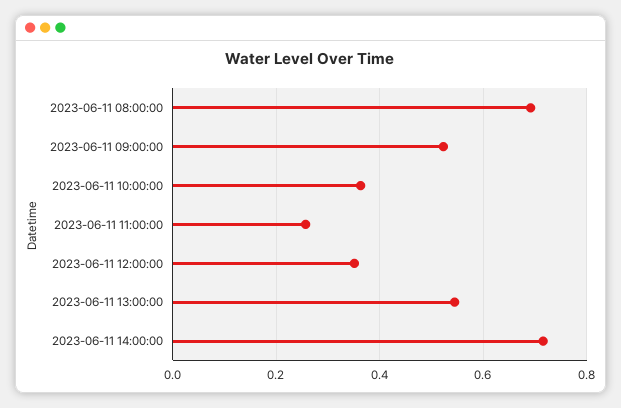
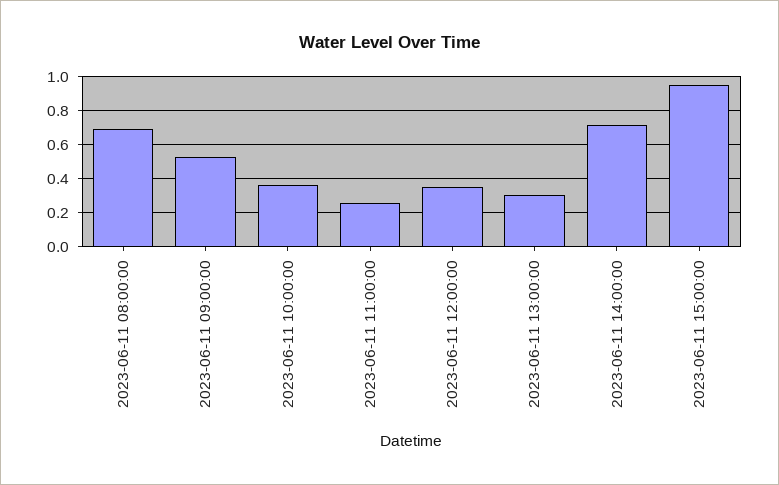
2023-06-11 13:00:00: 0.54 -> 0.3
2023-06-11 15:00:00: none -> 0.95

